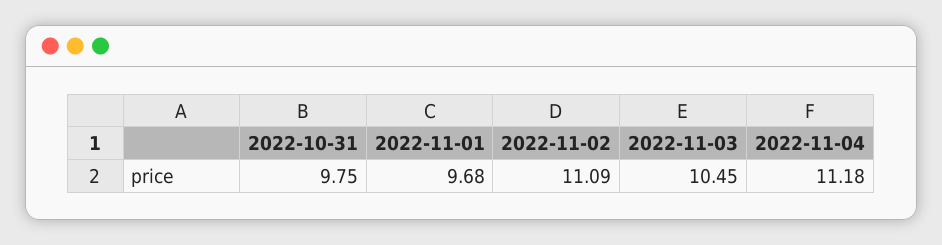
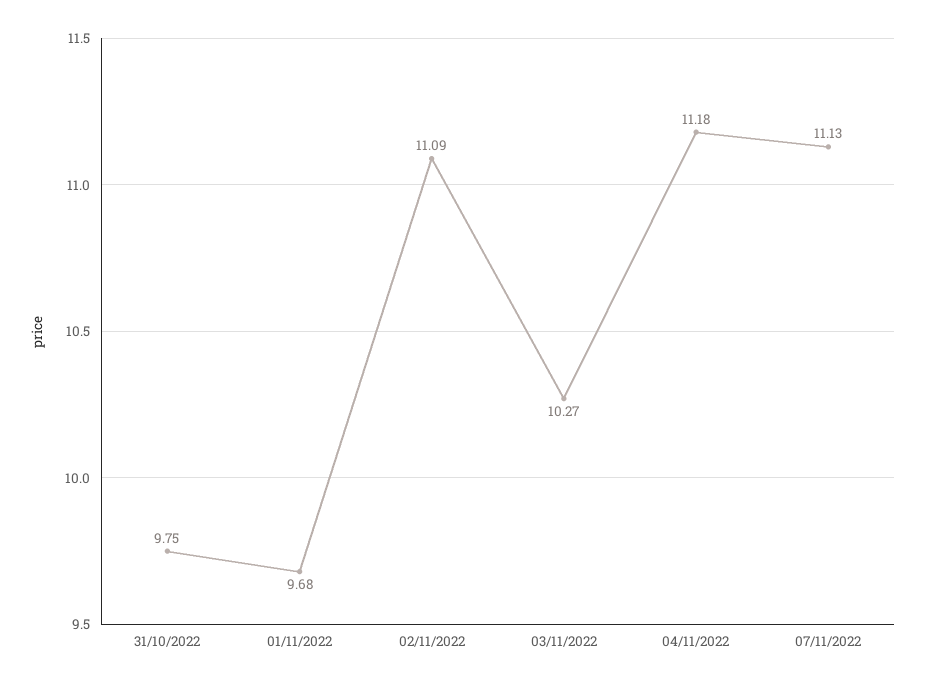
2022-11-03: 10.45 -> 10.27
07/11/2022: none -> 11.13

